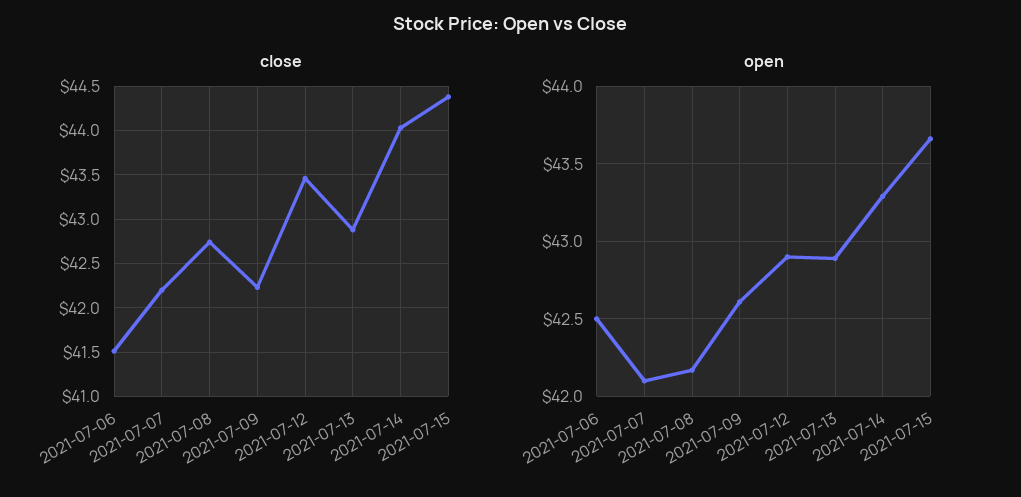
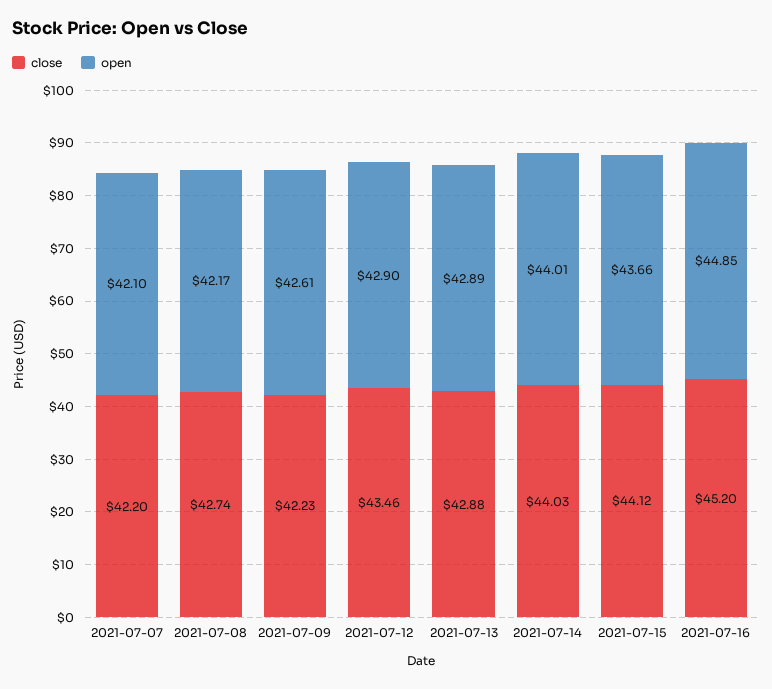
close, 2021-07-06: 41.5 -> none
close, 2021-07-15: 44.4 -> 44.12
open, 2021-07-06: 42.5 -> none
open, 2021-07-14: 43.3 -> 44.01
close, 2021-07-16: none -> 45.2
open, 2021-07-16: none -> 44.85

